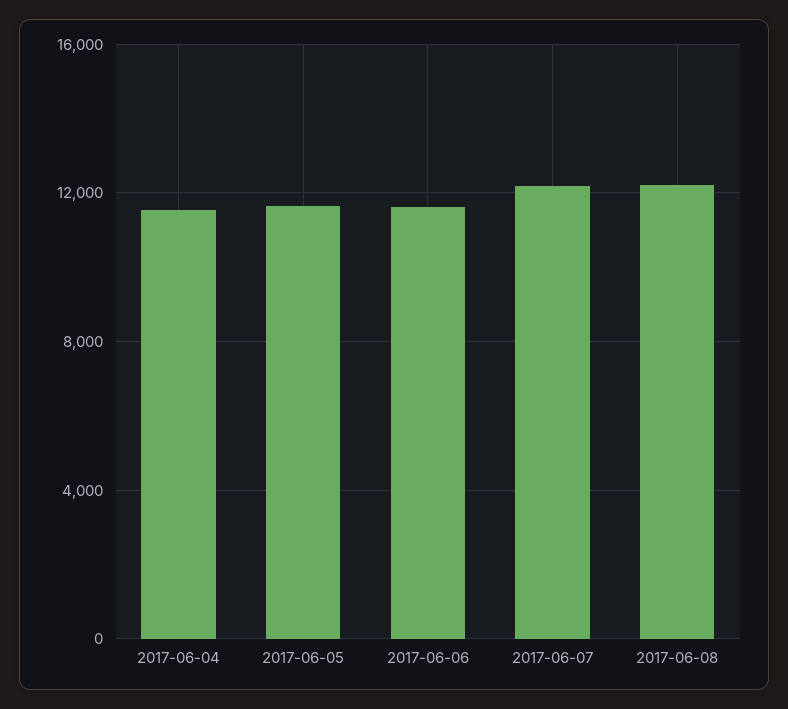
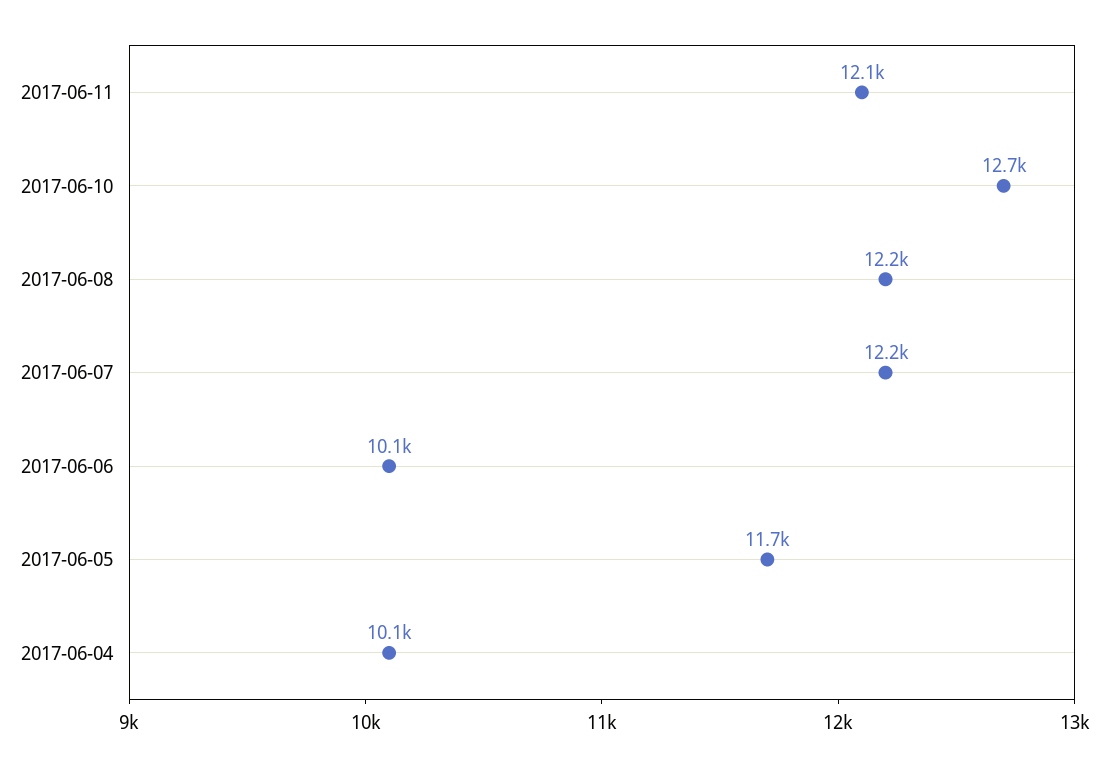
2017-06-04: 11500 -> 10100
2017-06-06: 11500 -> 10100
2017-06-11: none -> 12100
2017-06-10: none -> 12700

